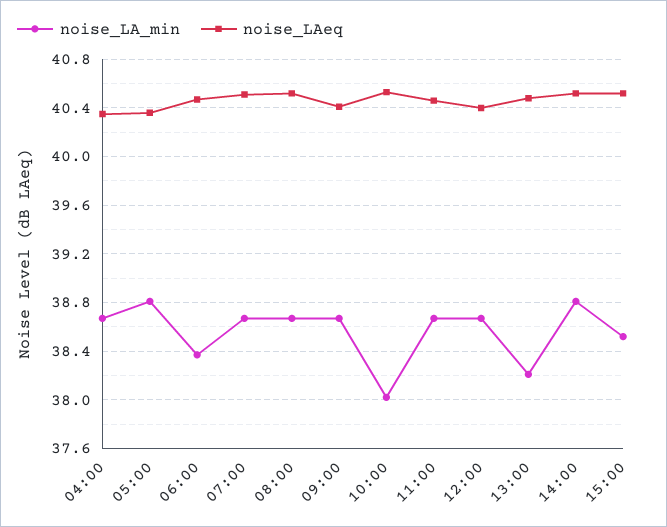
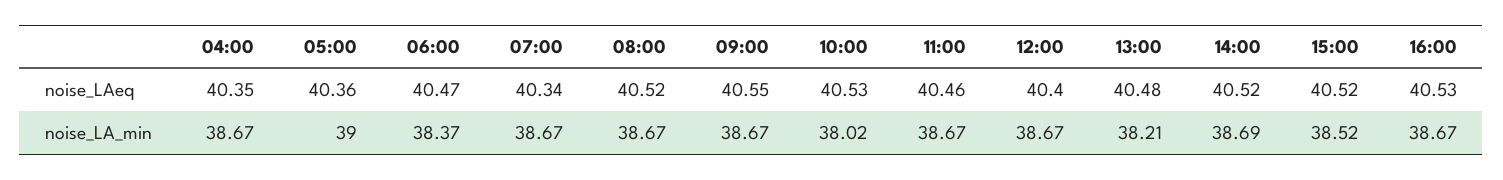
noise_LA_min, 05:00: 38.8 -> 39
noise_LAeq, 07:00: 40.5 -> 40.34
noise_LAeq, 09:00: 40.4 -> 40.55
noise_LA_min, 14:00: 38.8 -> 38.69
noise_LAeq, 16:00: none -> 40.53
noise_LA_min, 16:00: none -> 38.67

